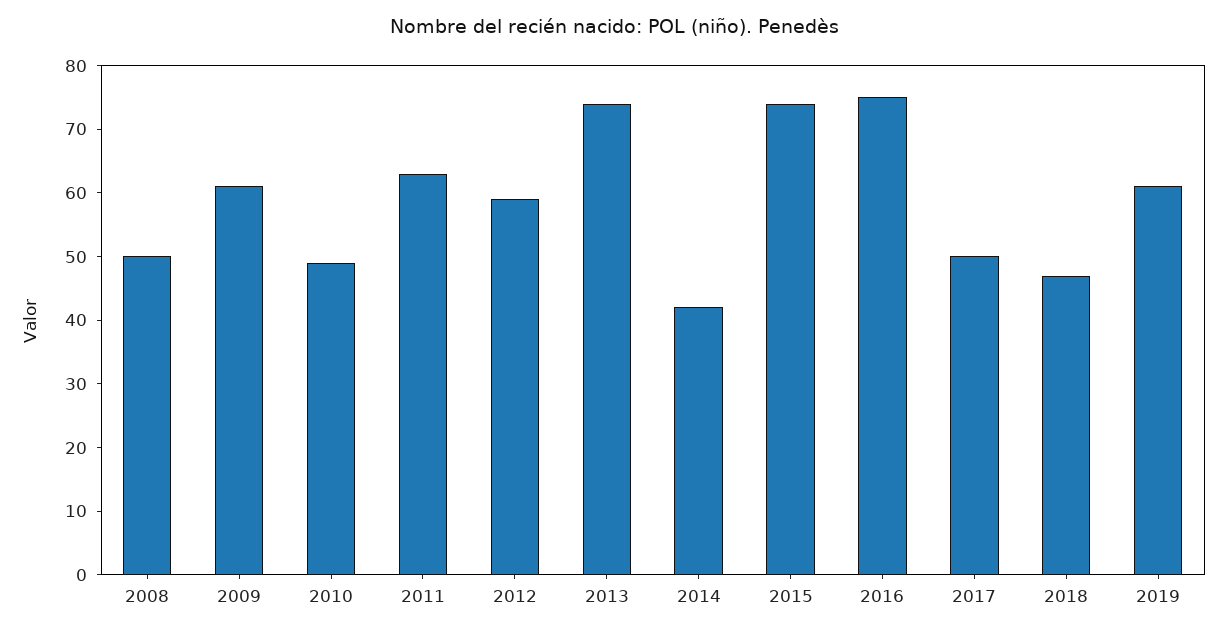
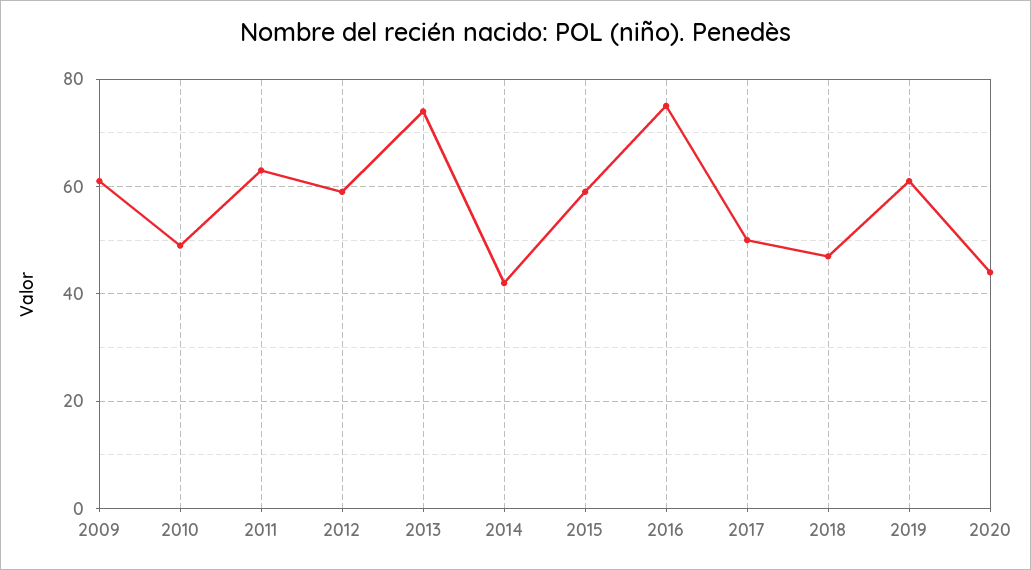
2008: 50 -> none
2015: 75 -> 60
2020: none -> 45

